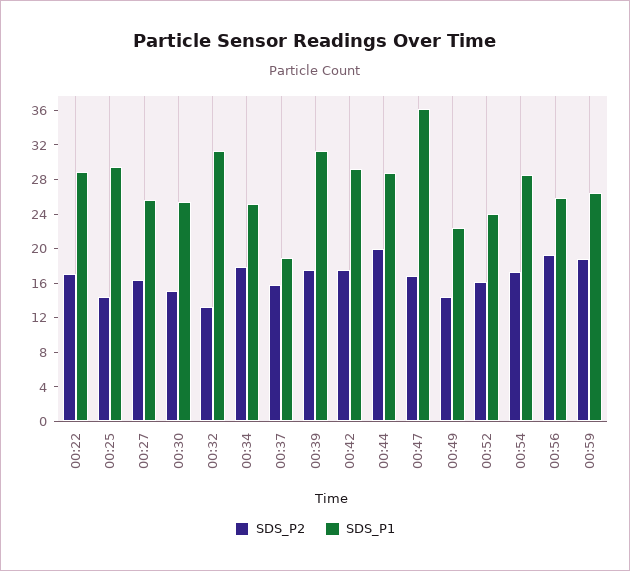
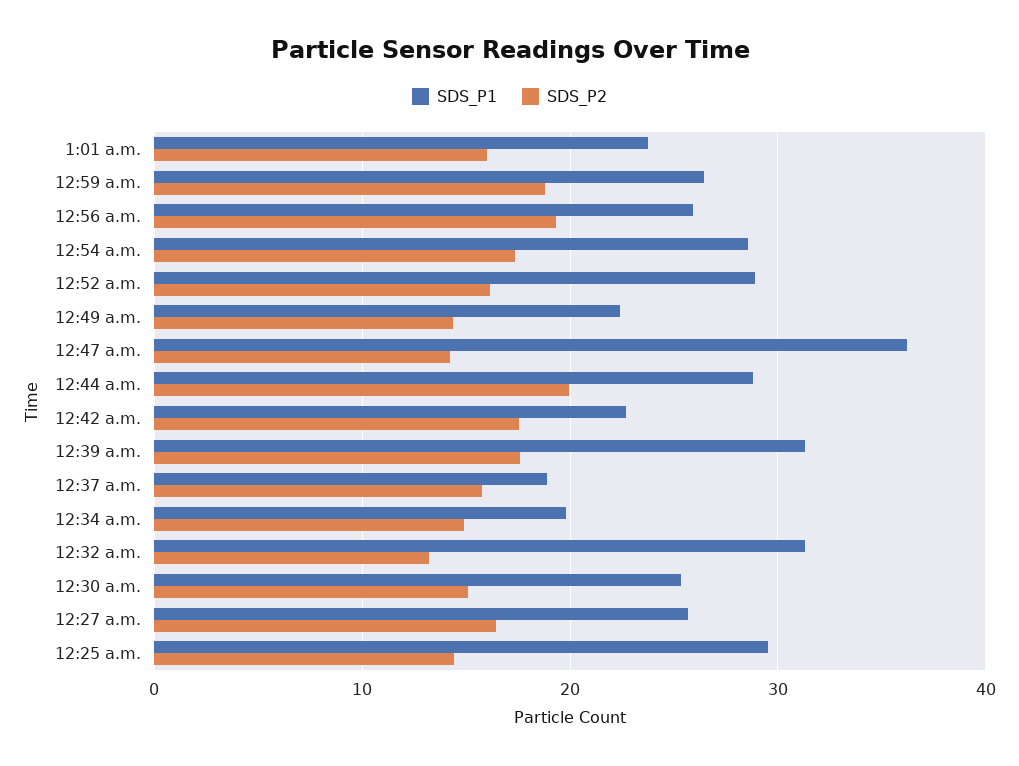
SDS_P2, 00:22: 17 -> none
SDS_P1, 00:22: 29 -> none
SDS_P2, 00:34: 18 -> 15
SDS_P1, 00:34: 25 -> 20
SDS_P1, 00:42: 29 -> 23
SDS_P2, 00:47: 17 -> 14
SDS_P1, 00:52: 24 -> 29
SDS_P1, 1:01 a.m.: none -> 24
SDS_P2, 1:01 a.m.: none -> 16

